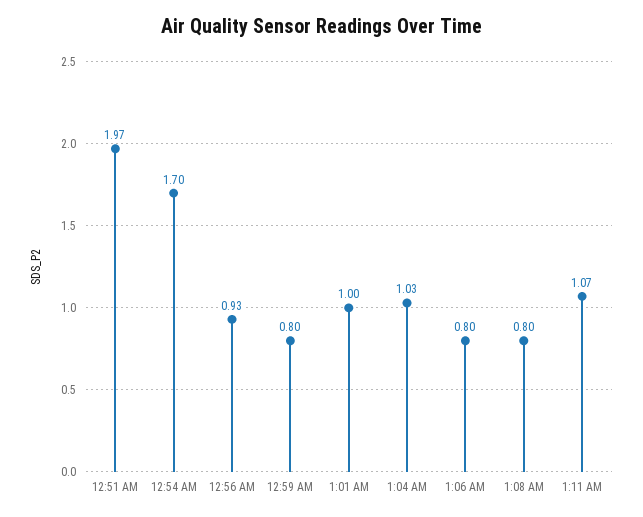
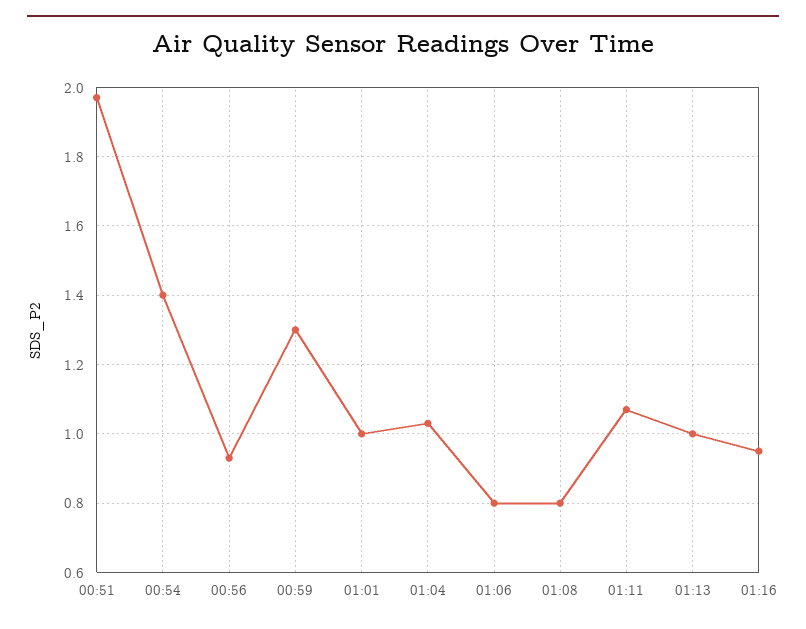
12:54 AM: 1.7 -> 1.4
12:59 AM: 0.8 -> 1.3
01:13: none -> 1
01:16: none -> 0.95

